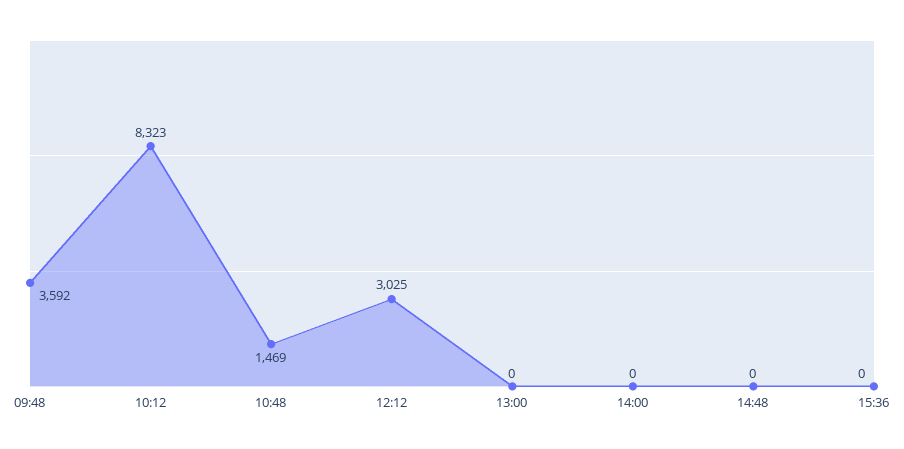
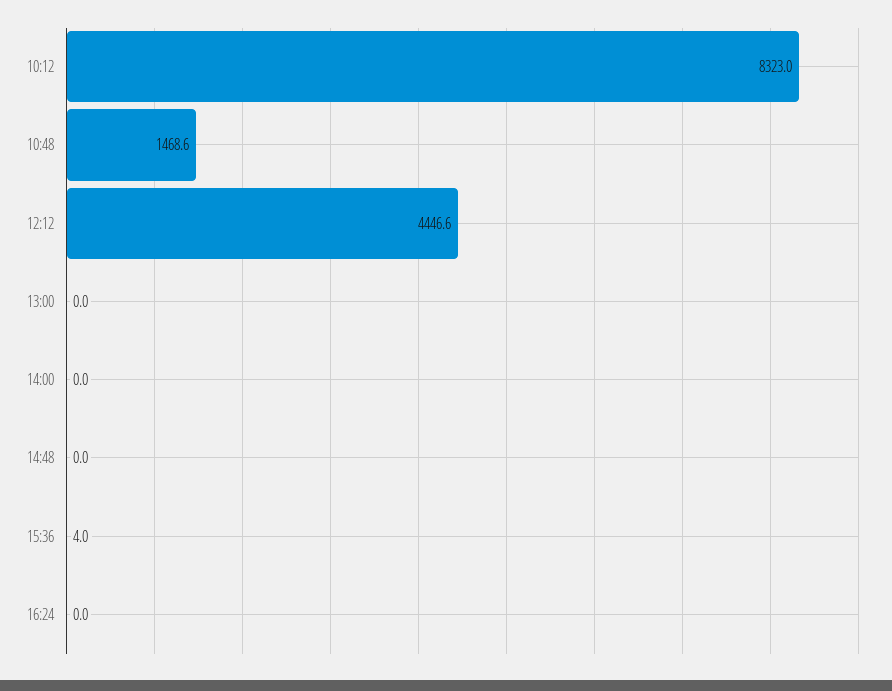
09:48: 3592 -> none
12:12: 3025 -> 4446.6
15:36: 0 -> 4
16:24: none -> 0

